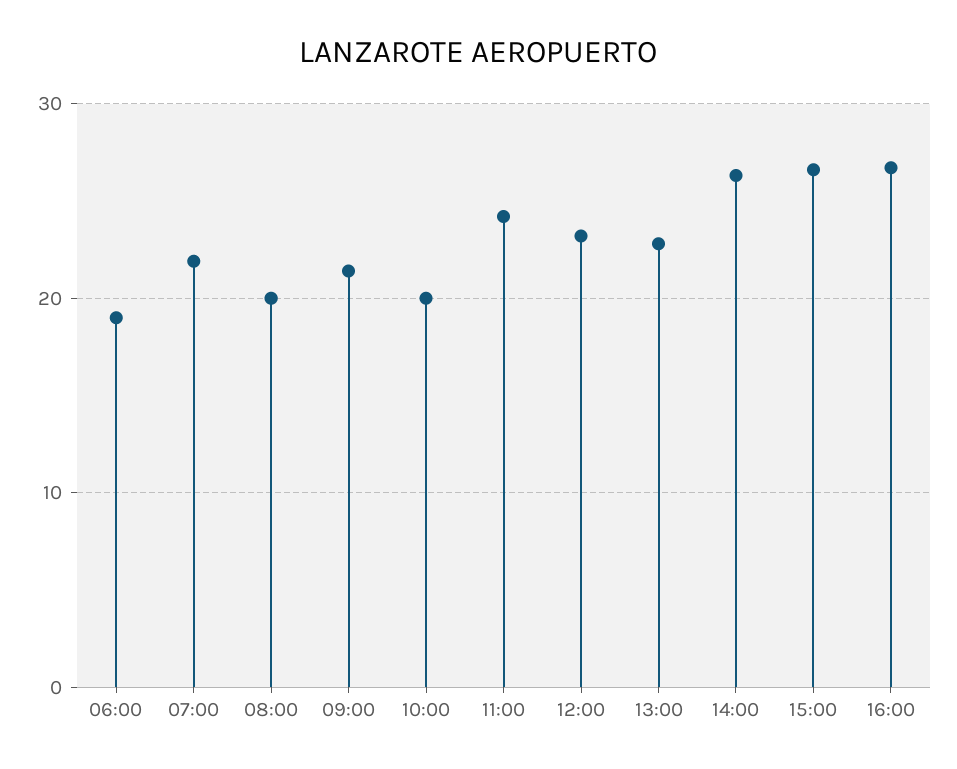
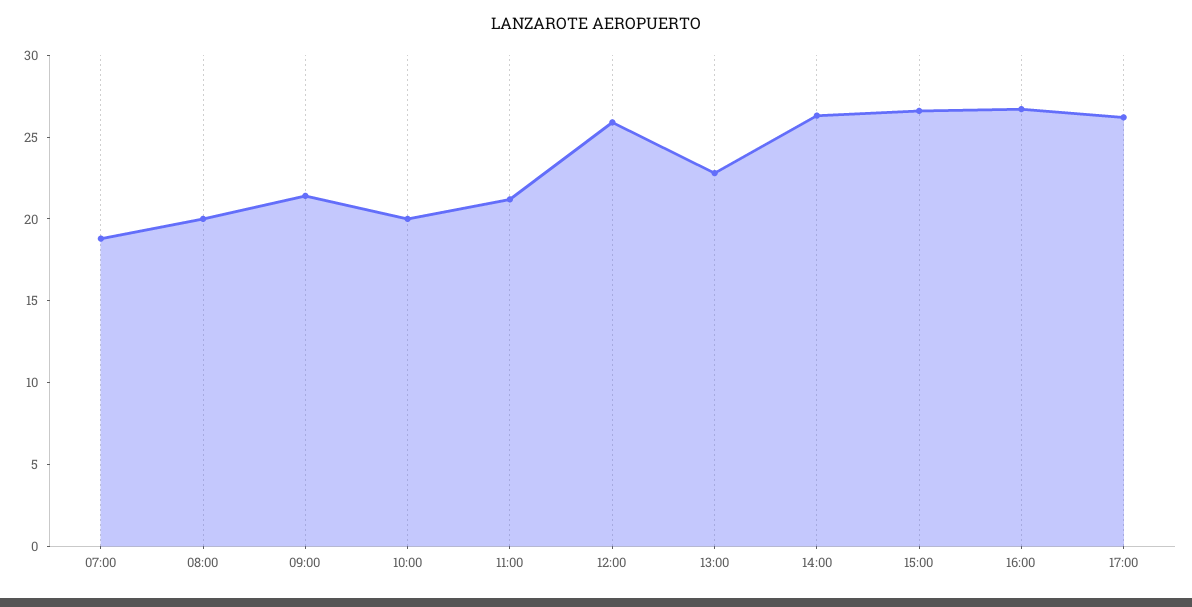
06:00: 19 -> none
07:00: 22 -> 19
11:00: 24 -> 21
12:00: 23 -> 26
17:00: none -> 26

